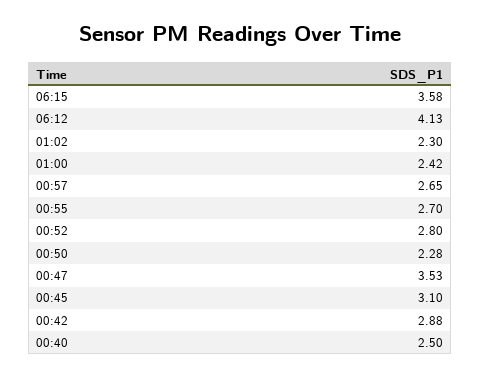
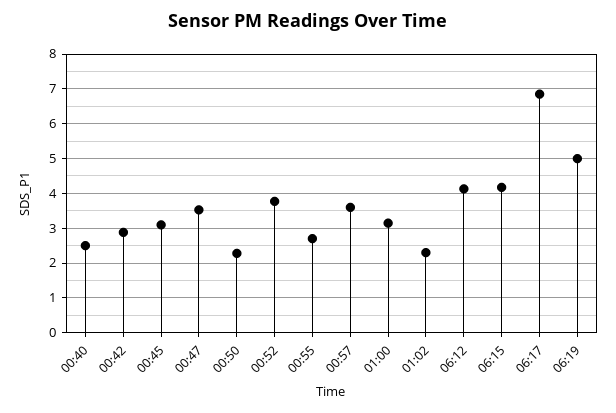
06:15: 3.58 -> 4.2
01:00: 2.42 -> 3.2
00:57: 2.65 -> 3.6
00:52: 2.8 -> 3.8
06:17: none -> 6.8
06:19: none -> 5

